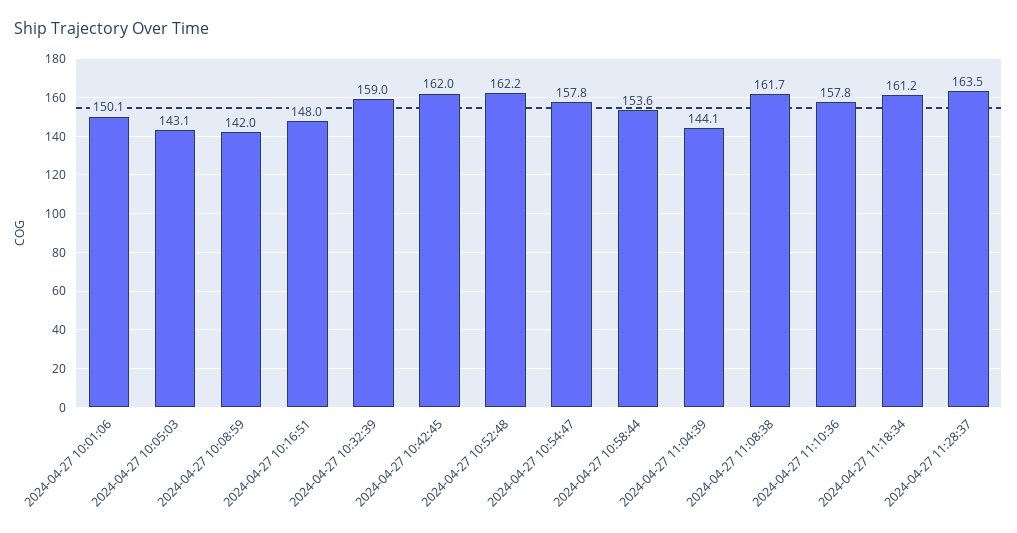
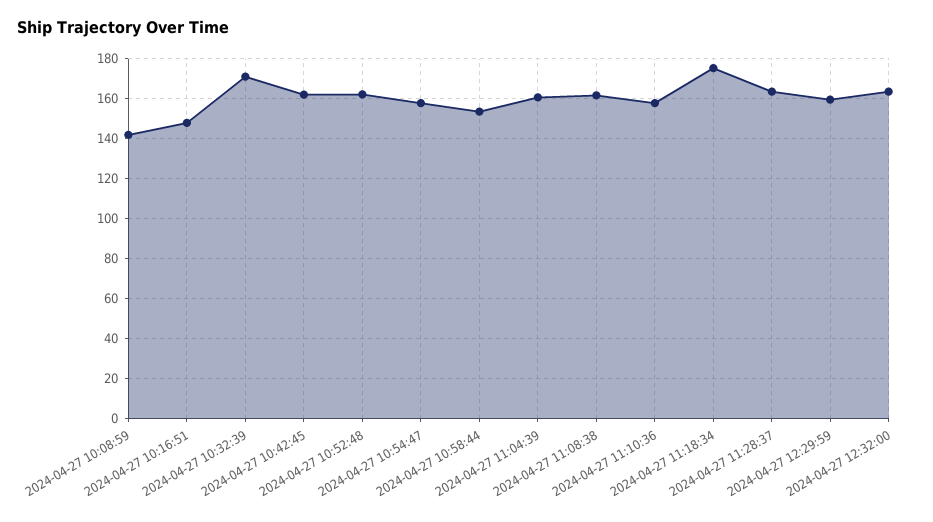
2024-04-27 10:01:06: 150.1 -> none
2024-04-27 10:05:03: 143.1 -> none
2024-04-27 10:32:39: 159 -> 170
2024-04-27 11:04:39: 144.1 -> 160
2024-04-27 11:18:34: 161.2 -> 175
2024-04-27 12:29:59: none -> 160
2024-04-27 12:32:00: none -> 165

